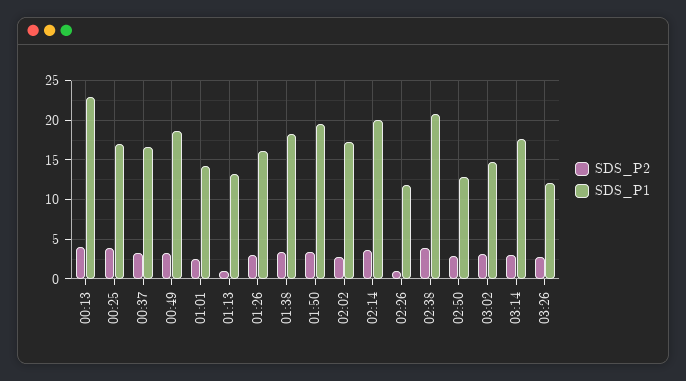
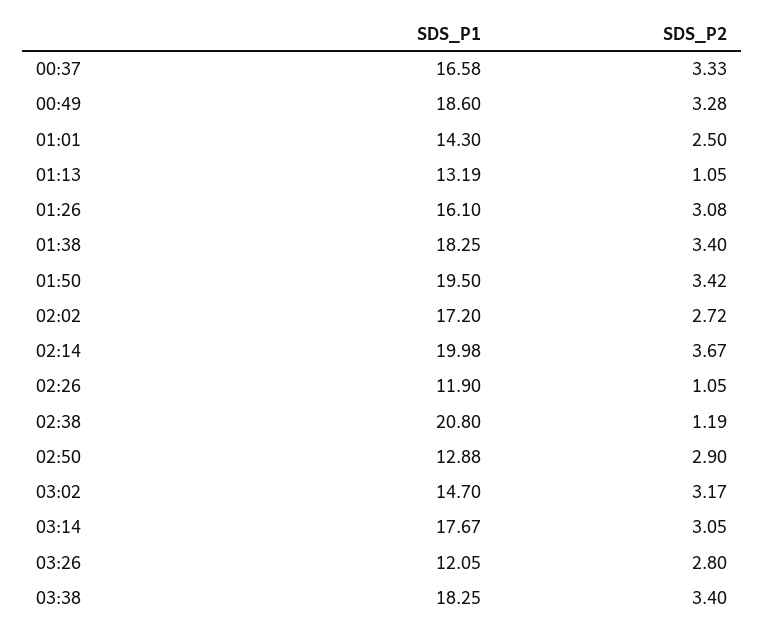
SDS_P2, 00:13: 4 -> none
SDS_P1, 00:13: 23 -> none
SDS_P2, 00:25: 4 -> none
SDS_P1, 00:25: 17 -> none
SDS_P2, 02:38: 4 -> 1.19
SDS_P1, 03:38: none -> 18.25
SDS_P2, 03:38: none -> 3.4

